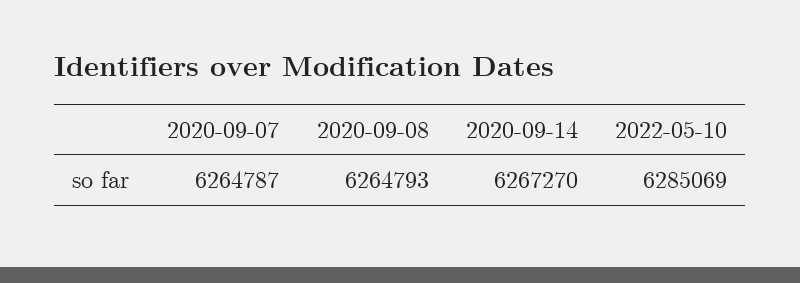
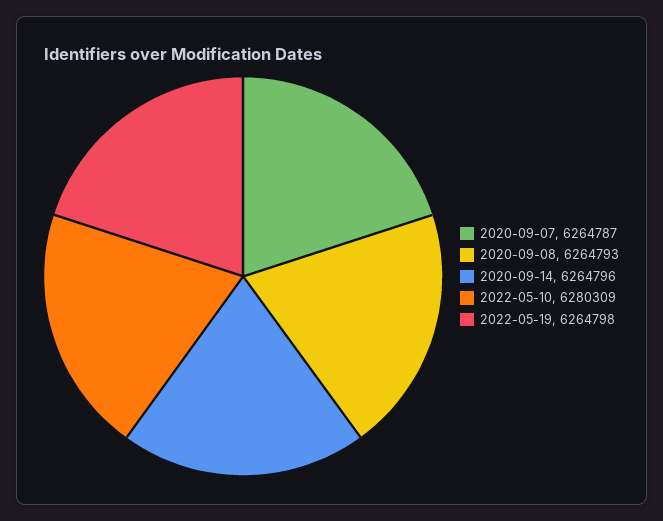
2020-09-14: 6267270 -> 6264796
2022-05-10: 6285069 -> 6280309
2022-05-19: none -> 6264798

